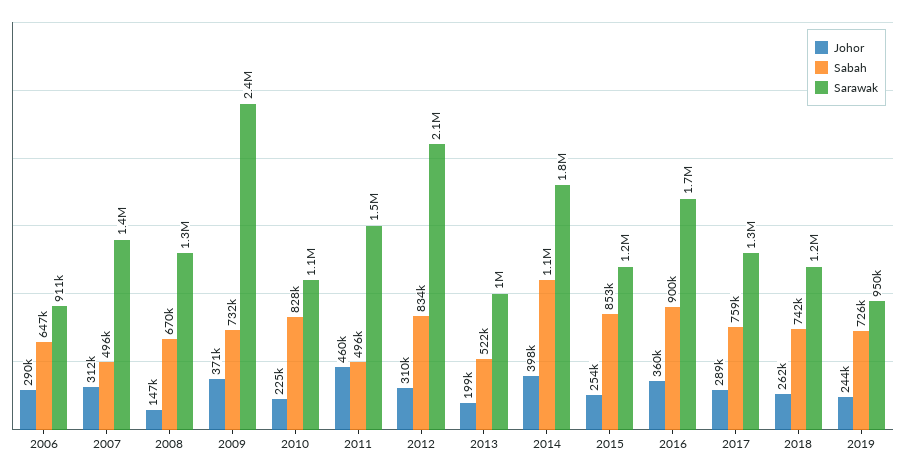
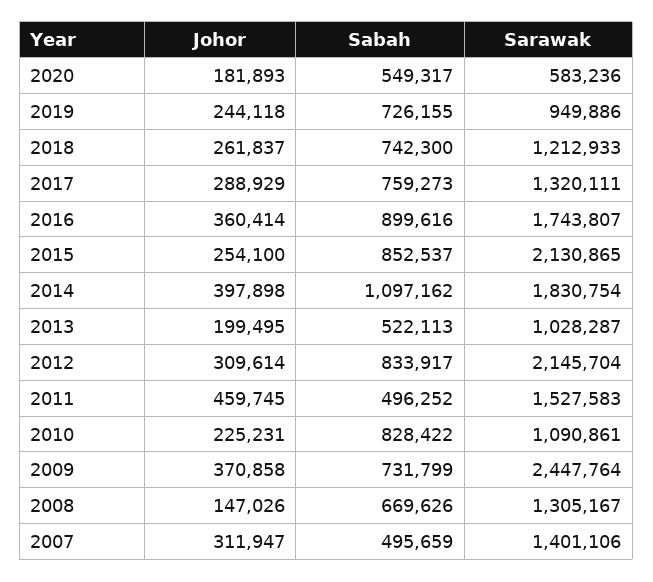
Johor, 2006: 290000 -> none
Sabah, 2006: 647000 -> none
Sarawak, 2006: 911000 -> none
Sarawak, 2015: 1200000 -> 2130865
Johor, 2020: none -> 181893
Sabah, 2020: none -> 549317
Sarawak, 2020: none -> 583236

